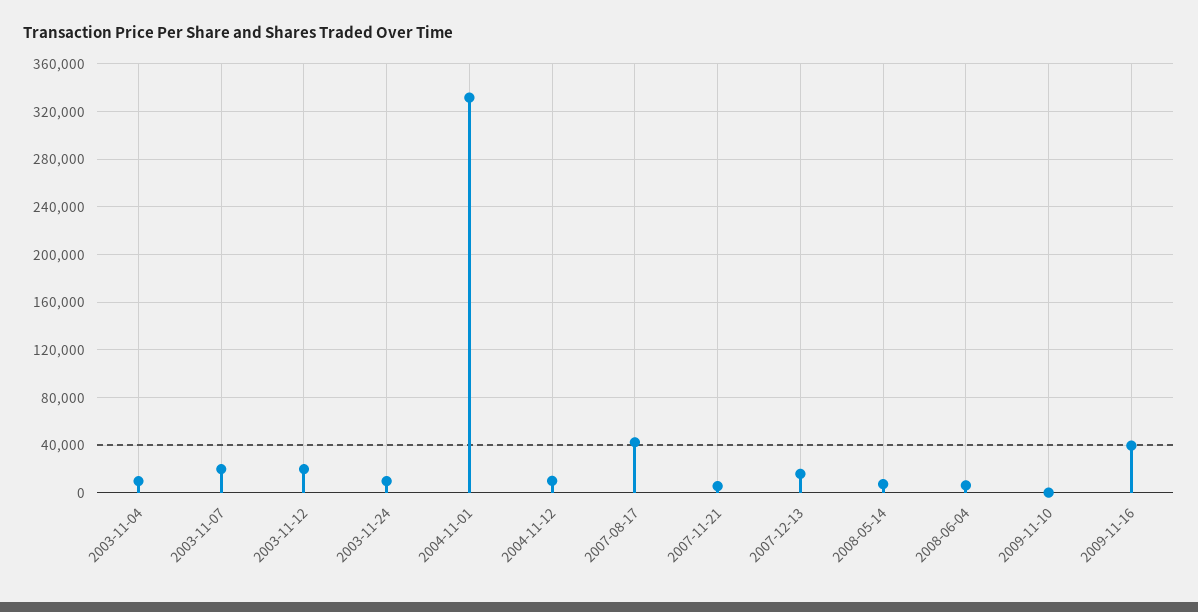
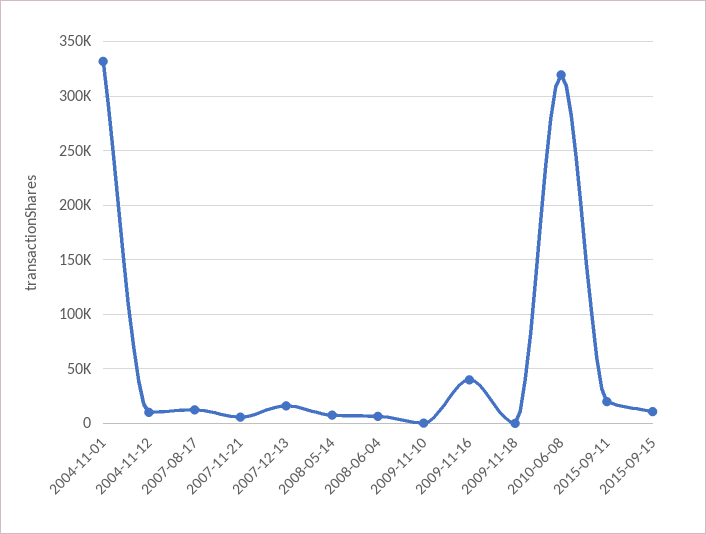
2003-11-04: 10000 -> none
2003-11-07: 20000 -> none
2003-11-12: 20000 -> none
2003-11-24: 10000 -> none
2007-08-17: 40000 -> 10000
2009-11-18: none -> 0
2010-06-08: none -> 320000
2015-09-11: none -> 20000
2015-09-15: none -> 10000

